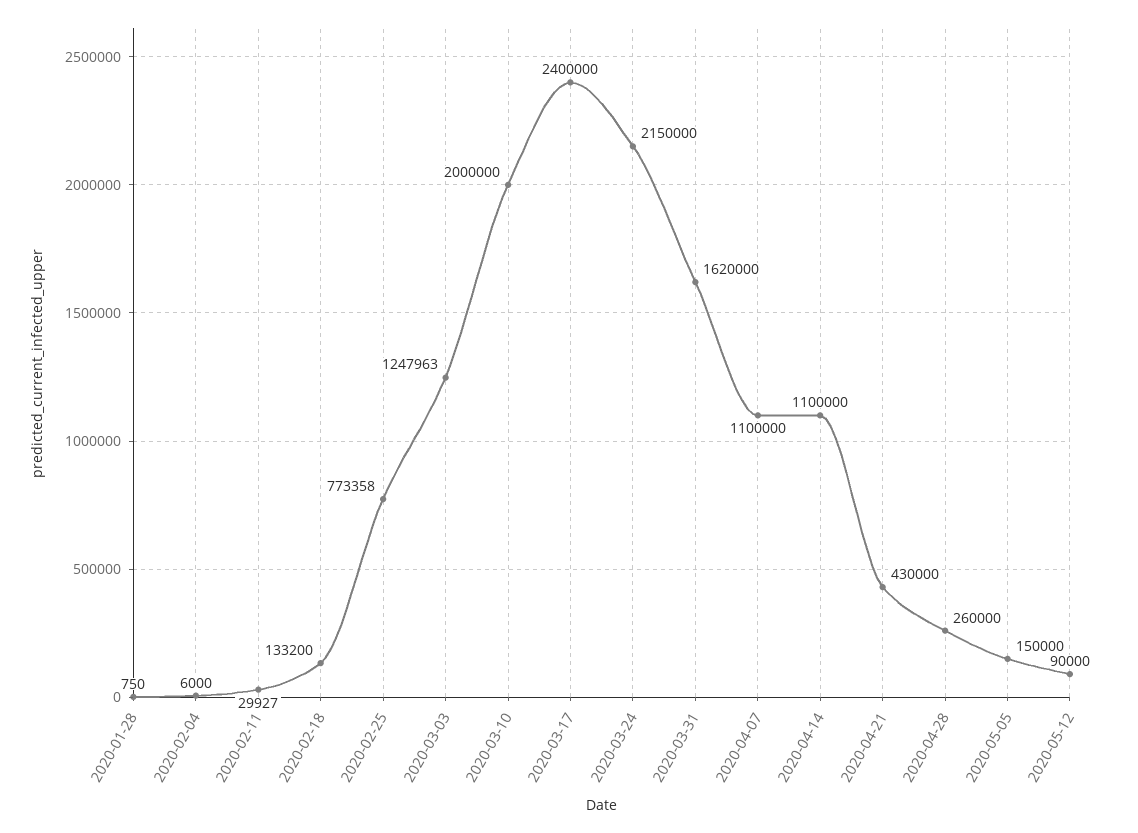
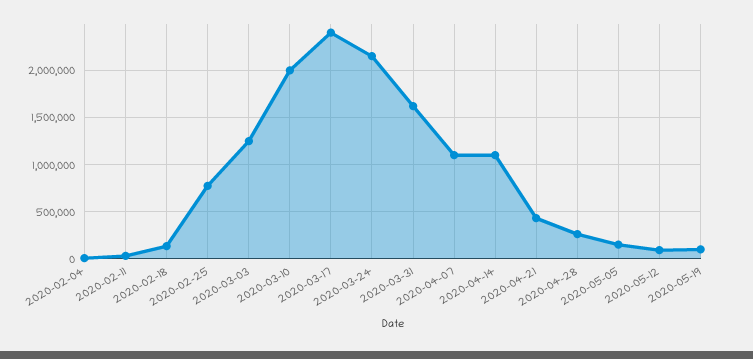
2020-01-28: 750 -> none
2020-05-19: none -> 100000

